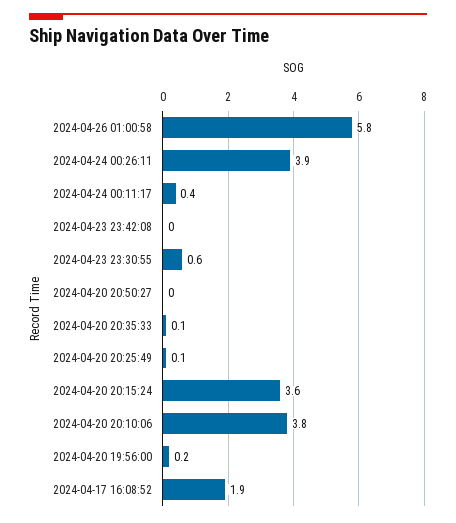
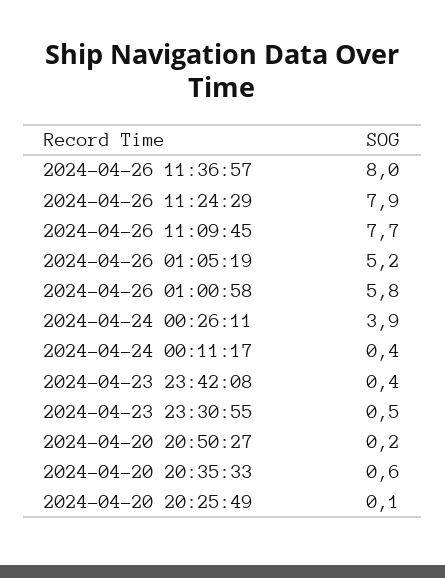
2024-04-23 23:42:08: 0 -> 0.4
2024-04-23 23:30:55: 0.6 -> 0.5
2024-04-20 20:50:27: 0 -> 0.2
2024-04-20 20:35:33: 0.1 -> 0.6
2024-04-20 20:15:24: 3.6 -> none
2024-04-20 20:10:06: 3.8 -> none
2024-04-20 19:56:00: 0.2 -> none
2024-04-17 16:08:52: 1.9 -> none
2024-04-26 11:36:57: none -> 8
2024-04-26 11:24:29: none -> 7.9
2024-04-26 11:09:45: none -> 7.7
2024-04-26 01:05:19: none -> 5.2

